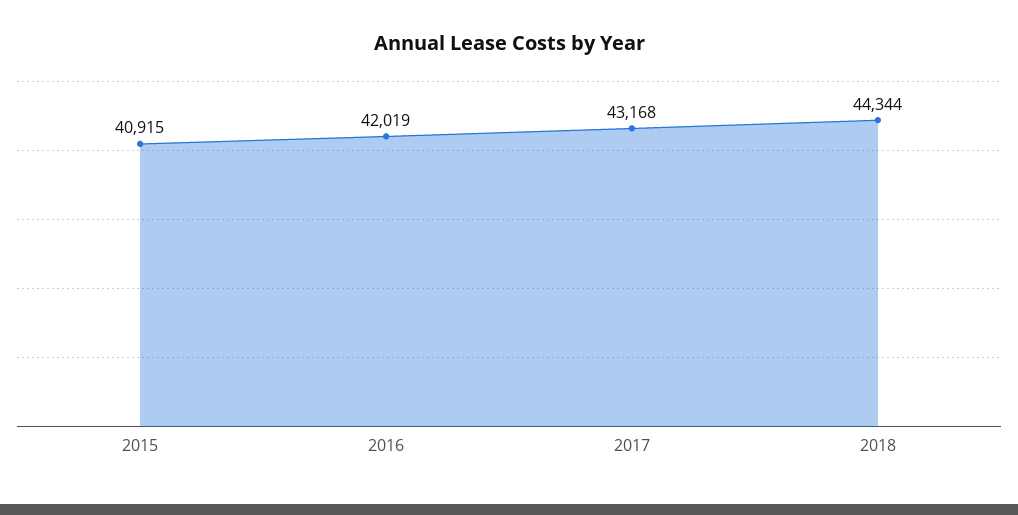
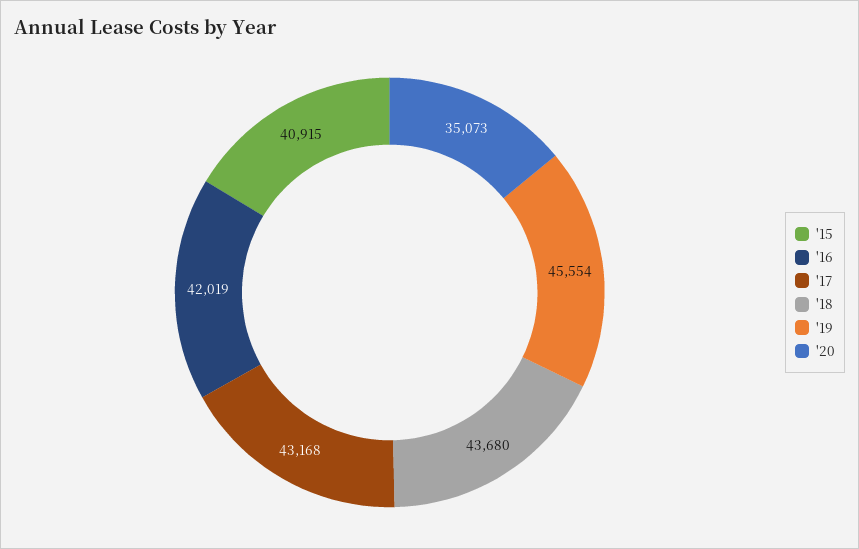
2018: 44344 -> 43680
'19: none -> 45554
'20: none -> 35073

